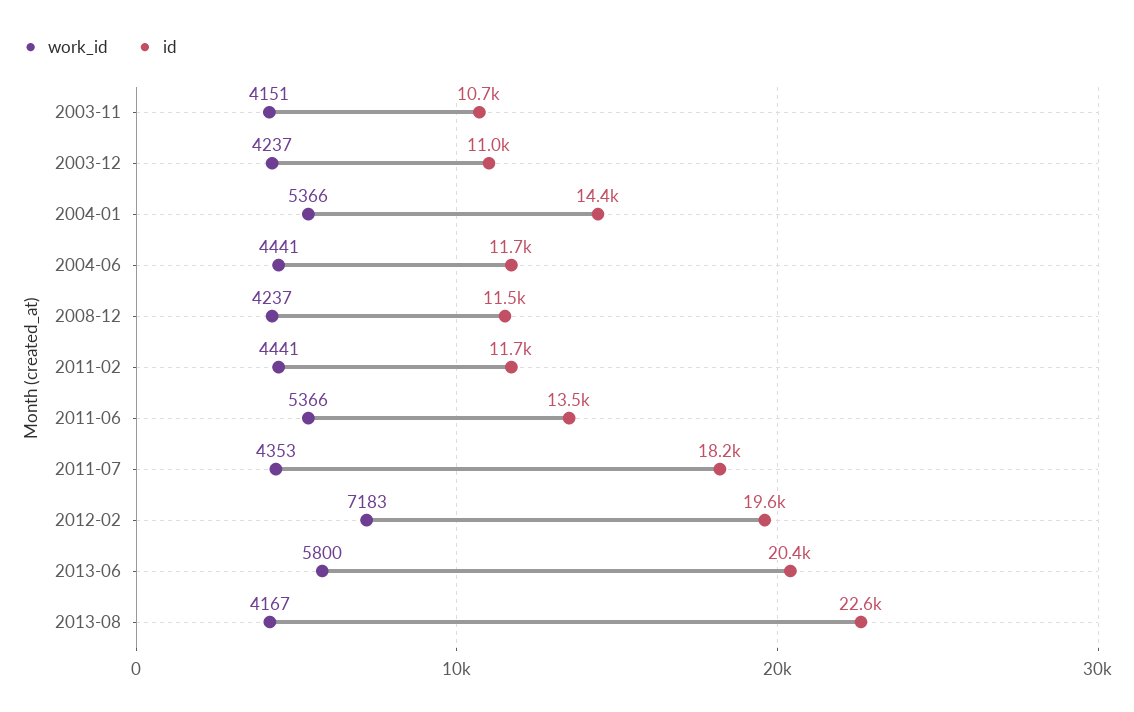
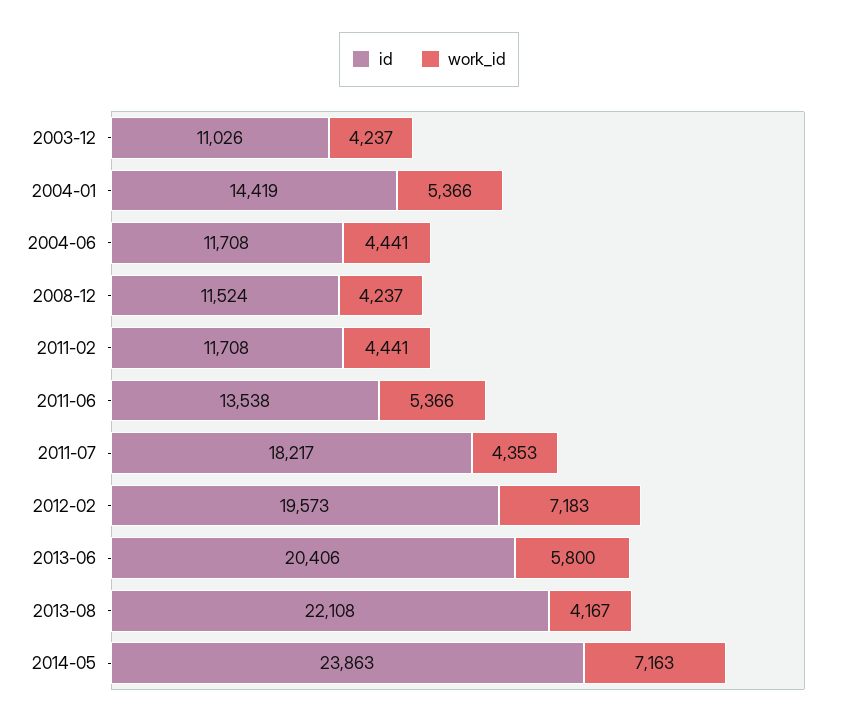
work_id, 2003-11: 4151 -> none
id, 2003-11: 10700 -> none
id, 2013-08: 22600 -> 22108
id, 2014-05: none -> 23863
work_id, 2014-05: none -> 7163

